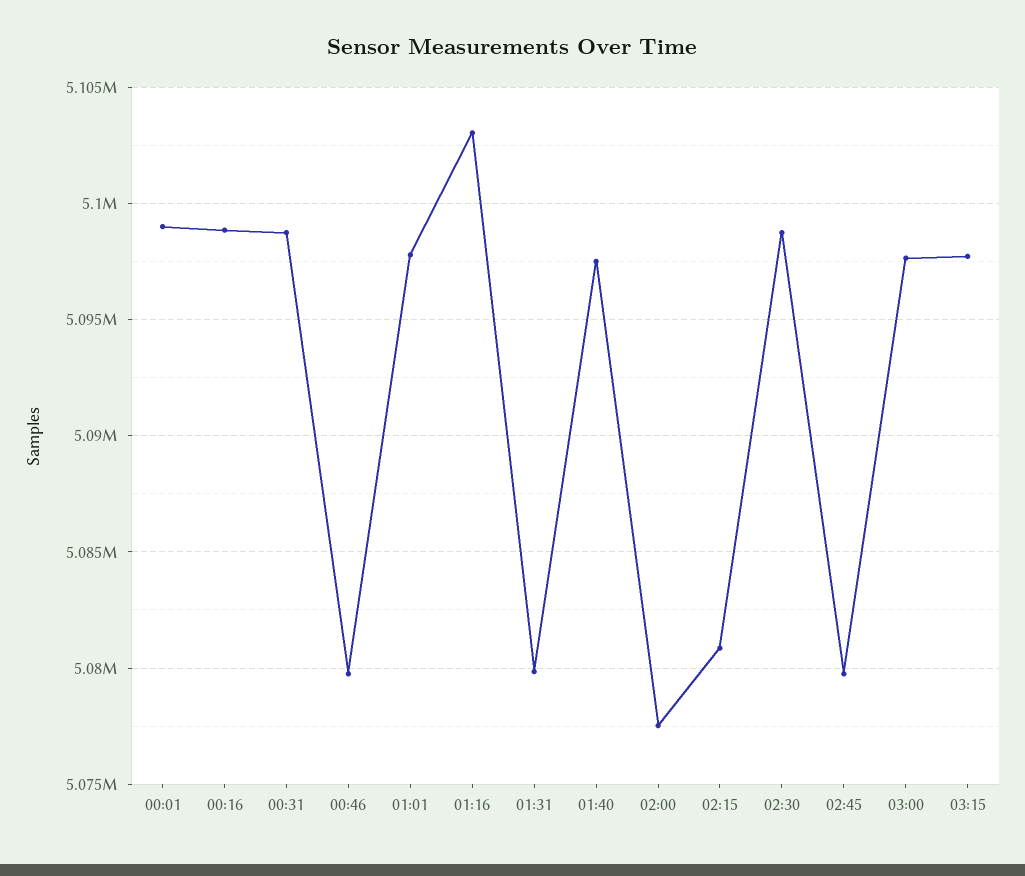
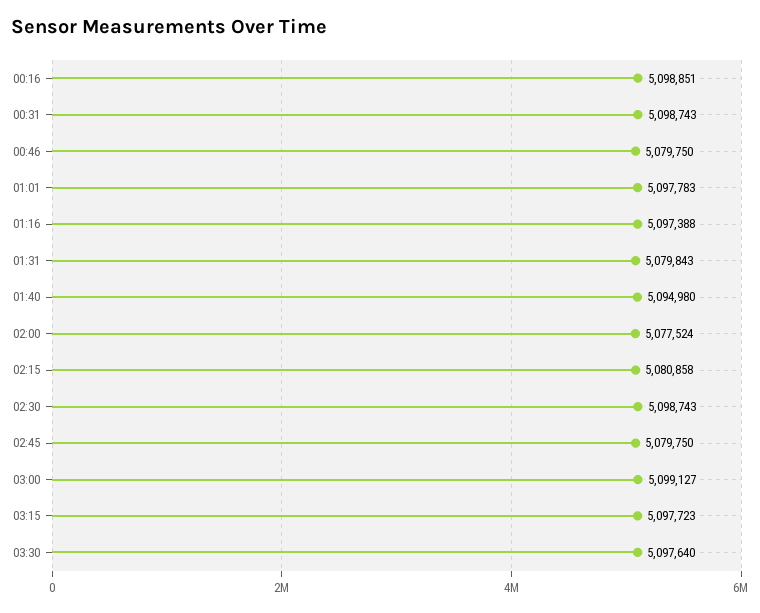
00:01: 5099000 -> none
01:16: 5103000 -> 5097388
01:40: 5097500 -> 5094980
03:00: 5097500 -> 5099127
03:30: none -> 5097640

